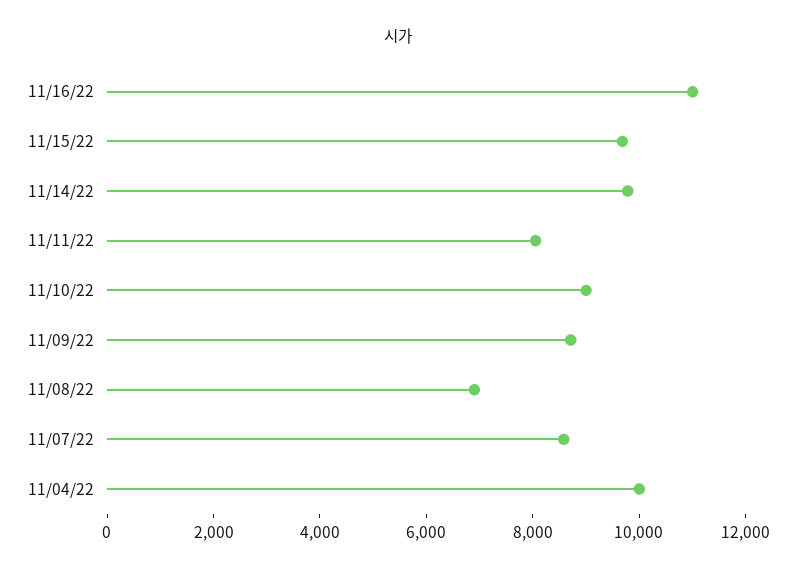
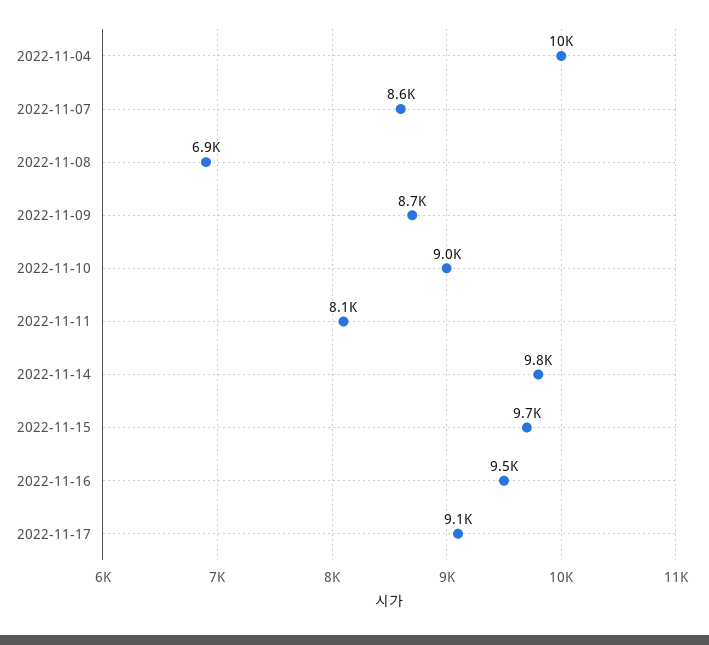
11/16/22: 11000 -> 9500
2022-11-17: none -> 9100

